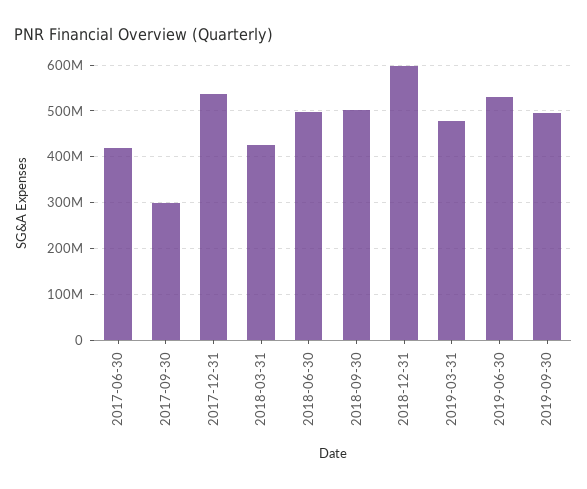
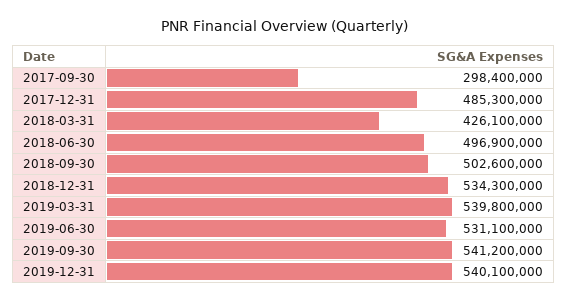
2017-06-30: 420000000 -> none
2017-12-31: 540000000 -> 485300000
2018-12-31: 600000000 -> 534300000
2019-03-31: 480000000 -> 539800000
2019-09-30: 500000000 -> 541200000
2019-12-31: none -> 540100000

